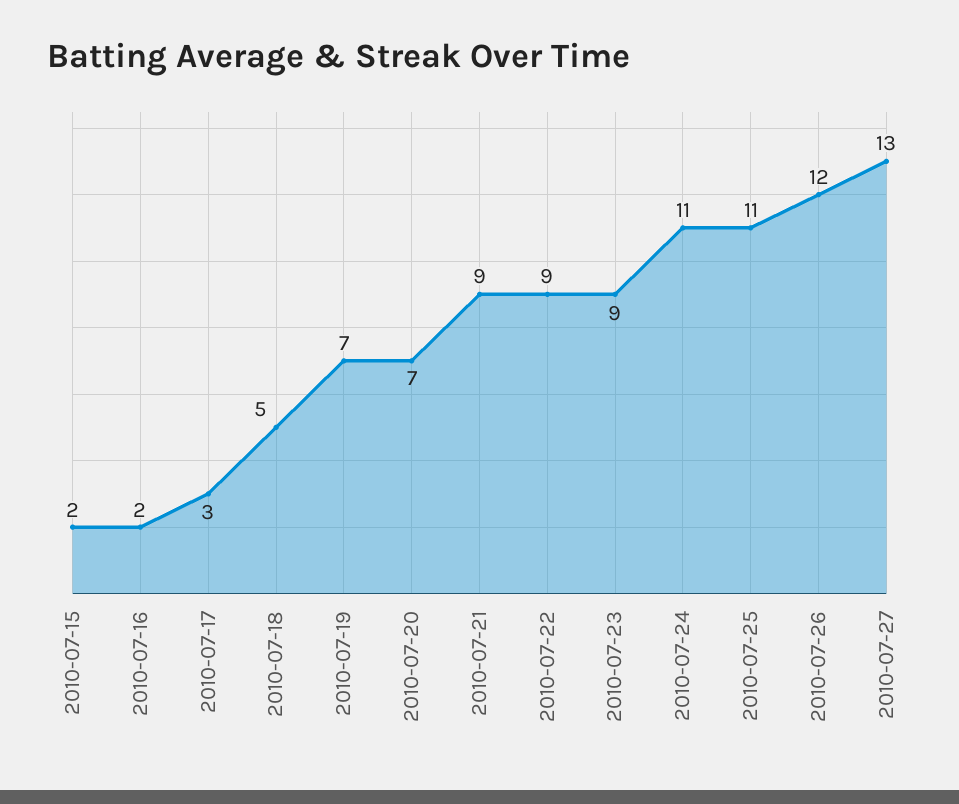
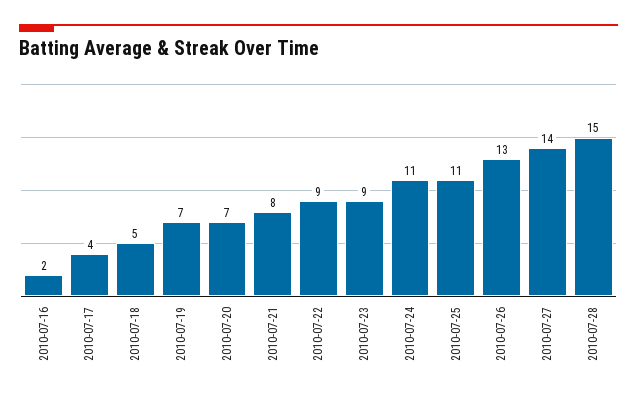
2010-07-15: 2 -> none
2010-07-17: 3 -> 4
2010-07-21: 9 -> 8
2010-07-26: 12 -> 13
2010-07-27: 13 -> 14
2010-07-28: none -> 15

